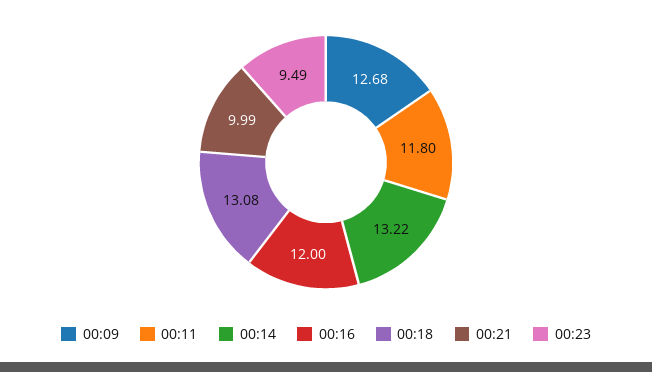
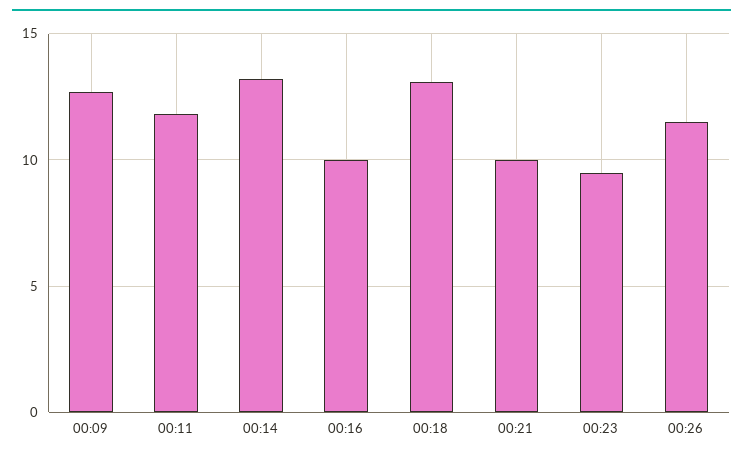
00:16: 12 -> 10
00:26: none -> 11.5

